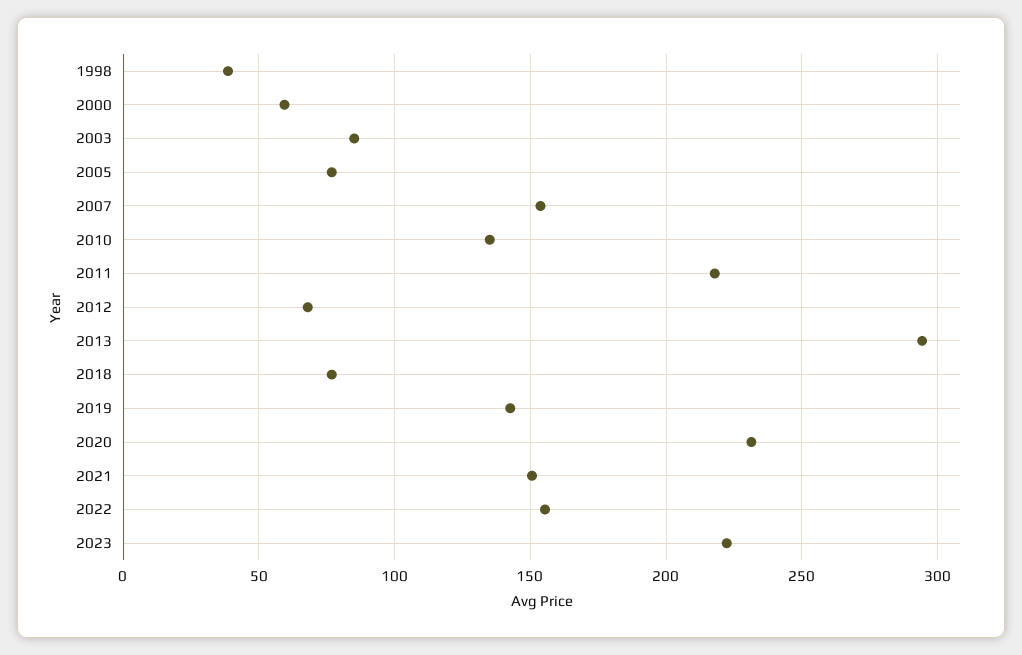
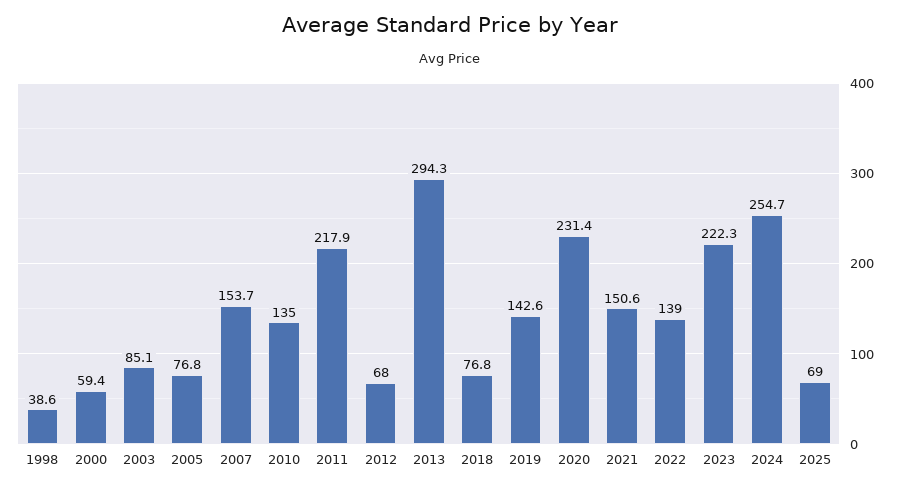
2022: 155 -> 139
2024: none -> 254.7
2025: none -> 69

